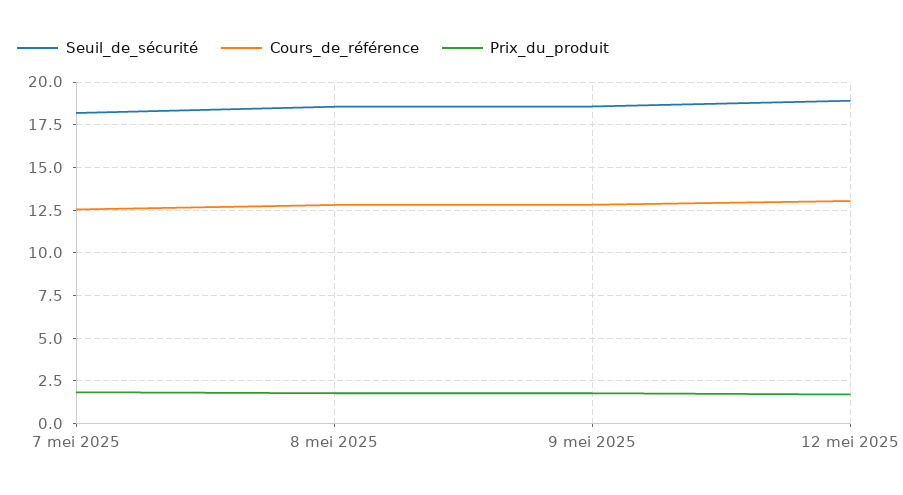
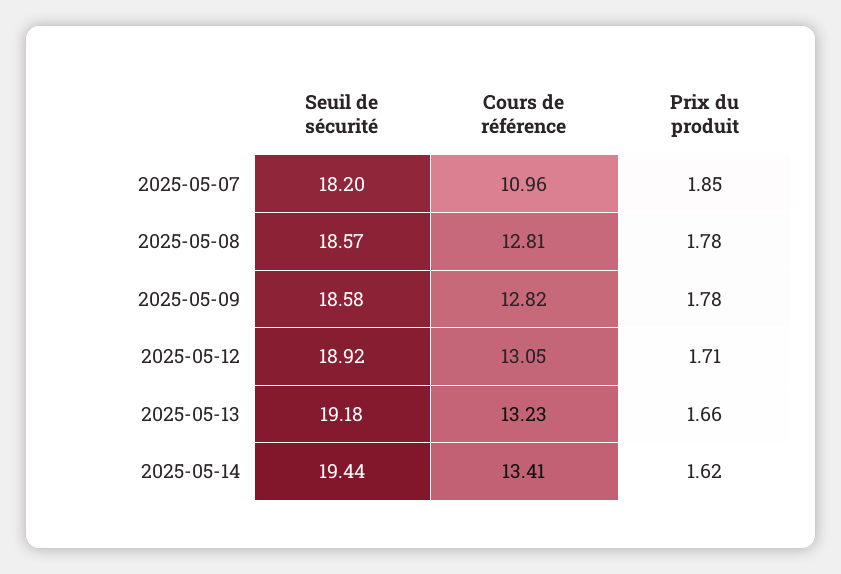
Cours_de_référence, 7 mei 2025: 12.5 -> 10.96
Seuil_de_sécurité, 2025-05-13: none -> 19.18
Cours_de_référence, 2025-05-13: none -> 13.23
Prix_du_produit, 2025-05-13: none -> 1.66
Seuil_de_sécurité, 2025-05-14: none -> 19.44
Cours_de_référence, 2025-05-14: none -> 13.41
Prix_du_produit, 2025-05-14: none -> 1.62

